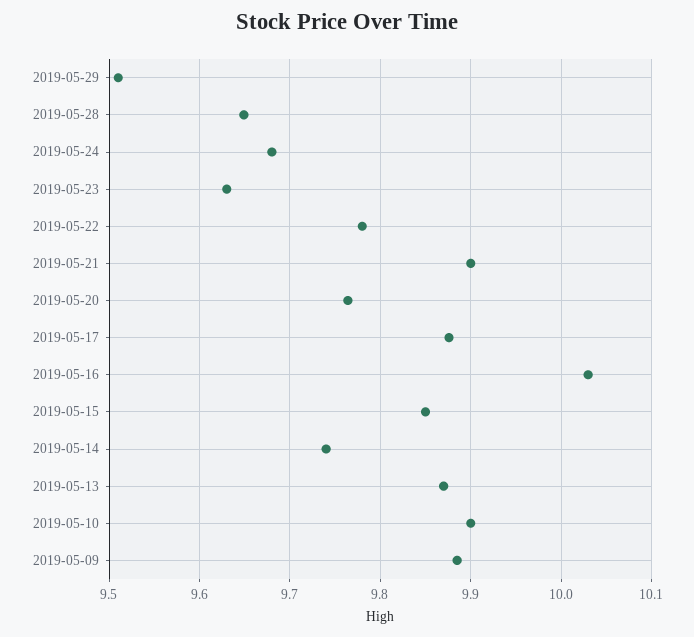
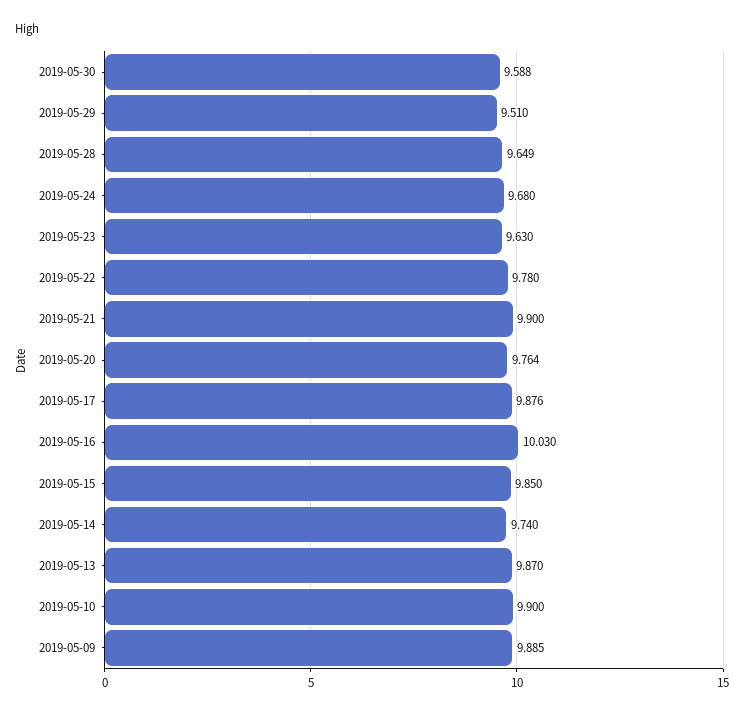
2019-05-30: none -> 9.588

